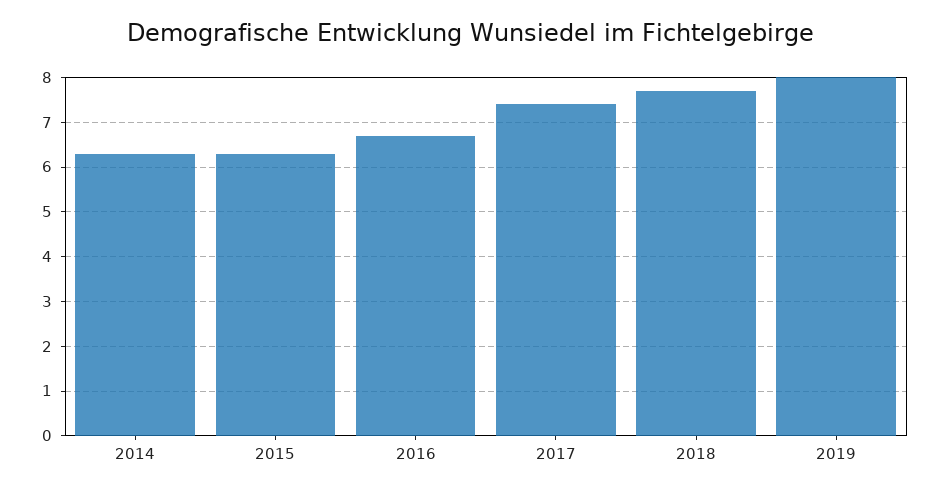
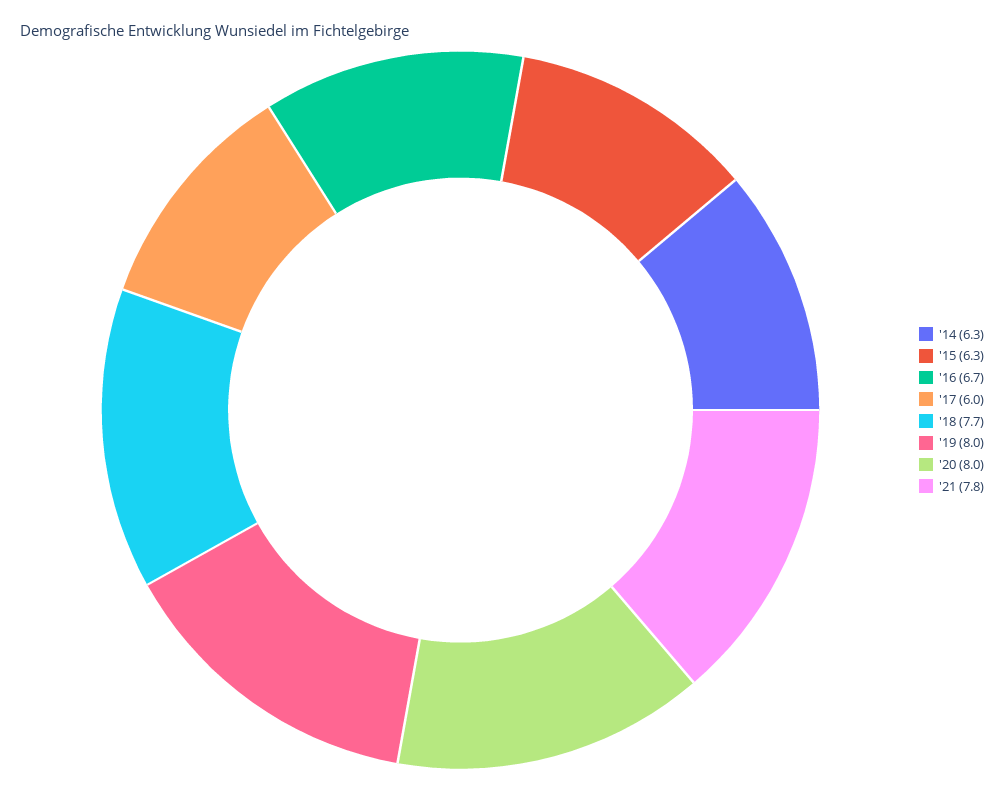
2017: 7.5 -> 6
'20: none -> 8
'21: none -> 7.8

